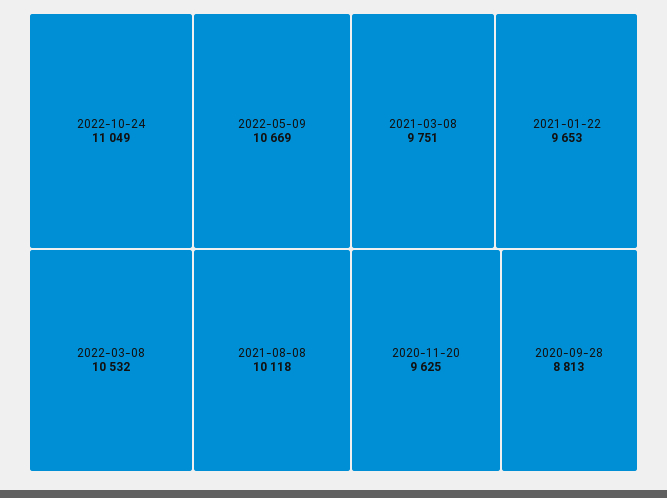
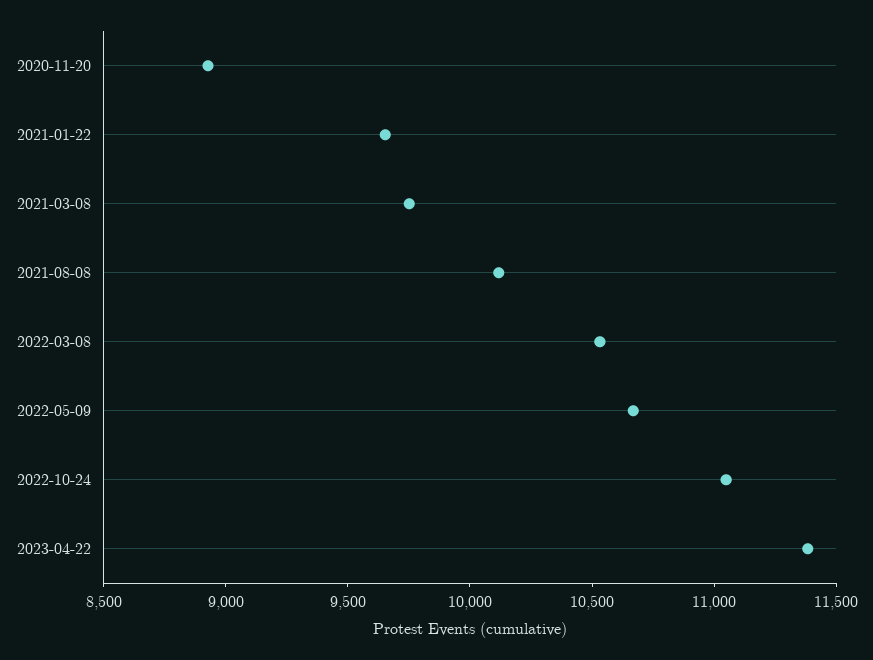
2020-11-20: 9625 -> 8900
2020-09-28: 8813 -> none
2023-04-22: none -> 11400

